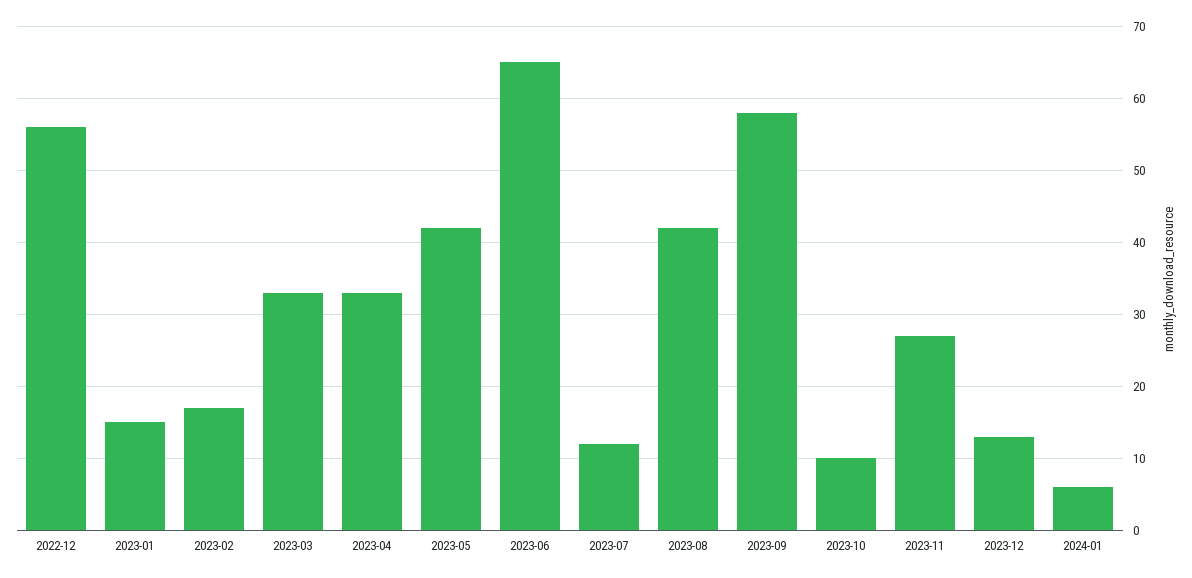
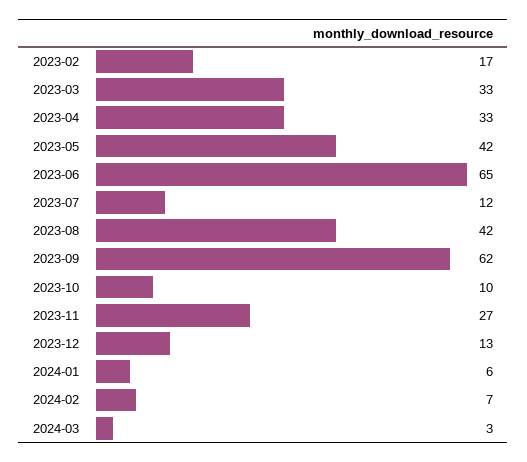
2022-12: 56 -> none
2023-01: 15 -> none
2023-09: 58 -> 62
2024-02: none -> 7
2024-03: none -> 3

